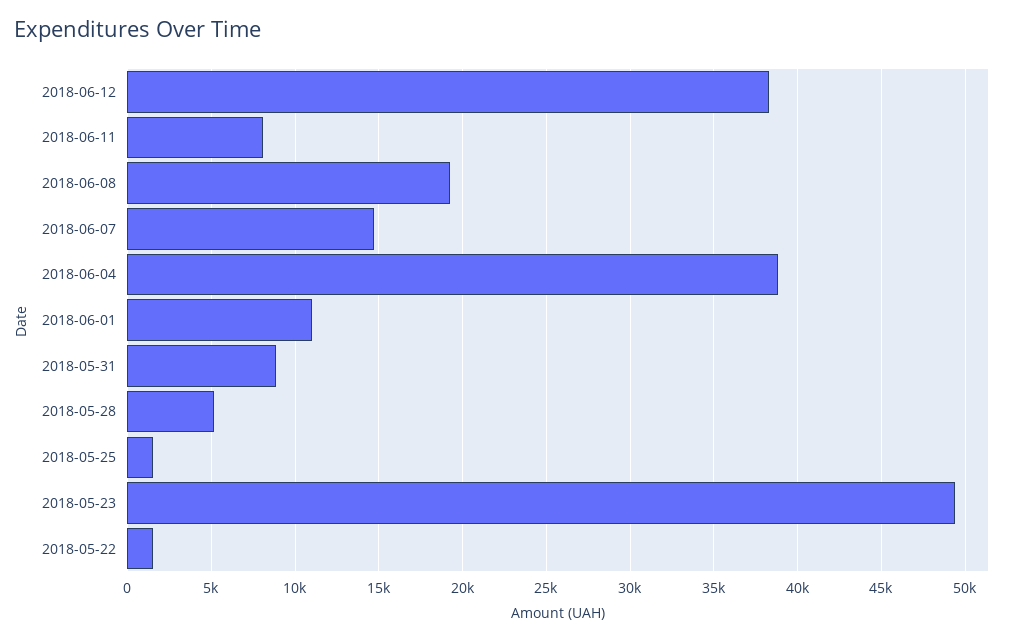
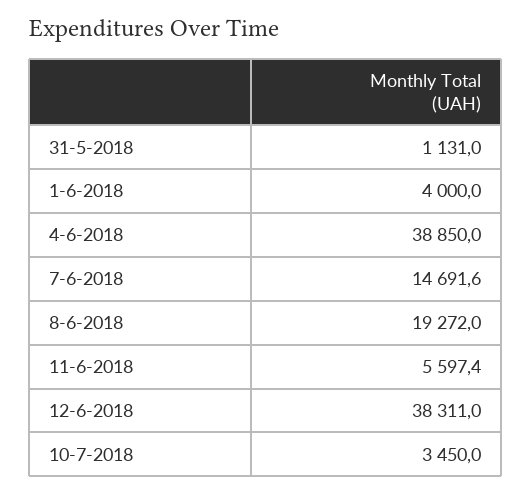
2018-06-11: 8000 -> 5597.4
2018-06-01: 11000 -> 4000
2018-05-31: 9000 -> 1131
2018-05-28: 5000 -> none
2018-05-25: 1500 -> none
2018-05-23: 49500 -> none
2018-05-22: 1500 -> none
10-7-2018: none -> 3450

